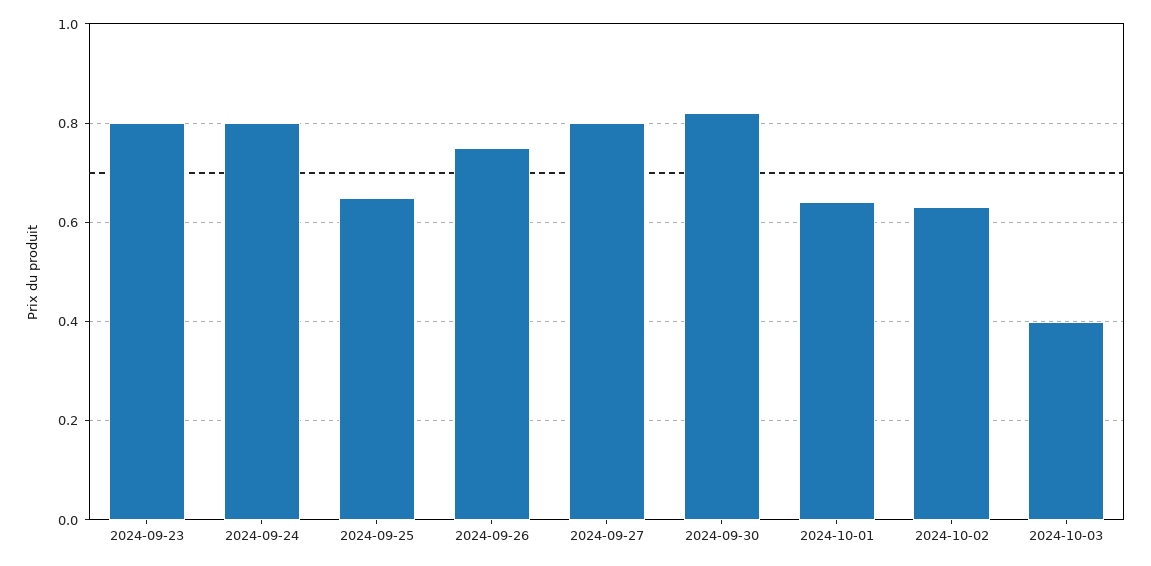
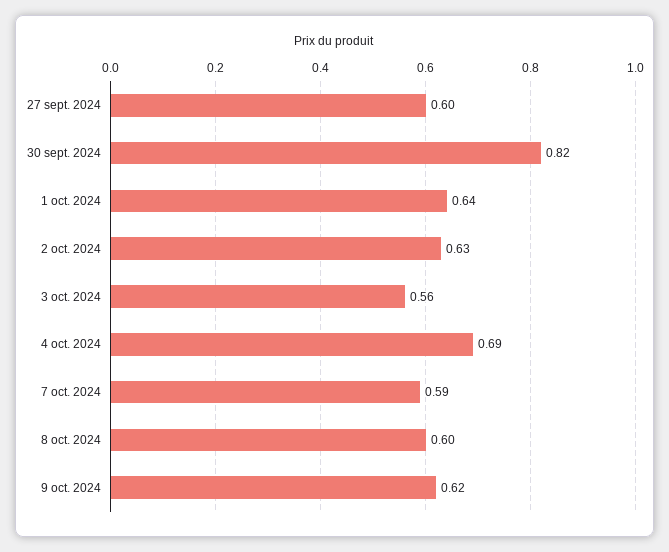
2024-09-23: 0.8 -> none
2024-09-24: 0.8 -> none
2024-09-25: 0.65 -> none
2024-09-26: 0.75 -> none
2024-09-27: 0.8 -> 0.6
2024-10-03: 0.4 -> 0.56
4 oct. 2024: none -> 0.69
7 oct. 2024: none -> 0.59
8 oct. 2024: none -> 0.6
9 oct. 2024: none -> 0.62

